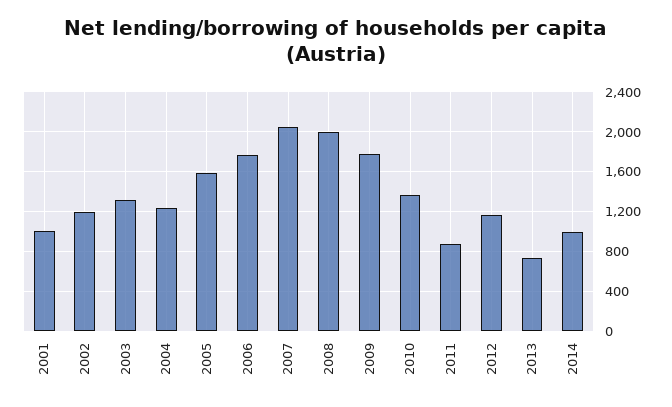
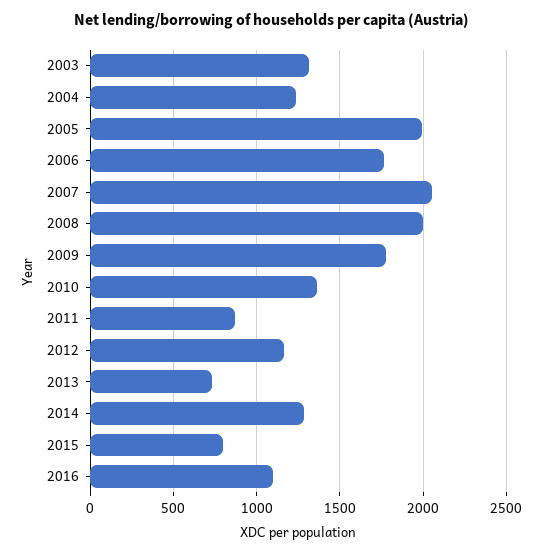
2001: 1000 -> none
2002: 1200 -> none
2005: 1600 -> 2000
2014: 1000 -> 1300
2015: none -> 800
2016: none -> 1100

